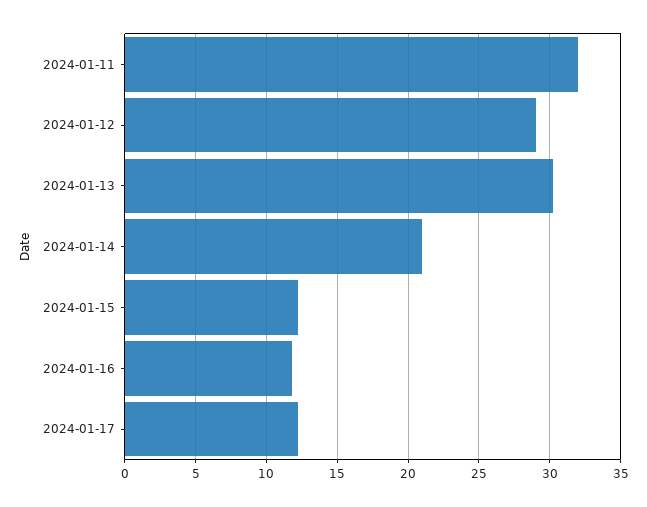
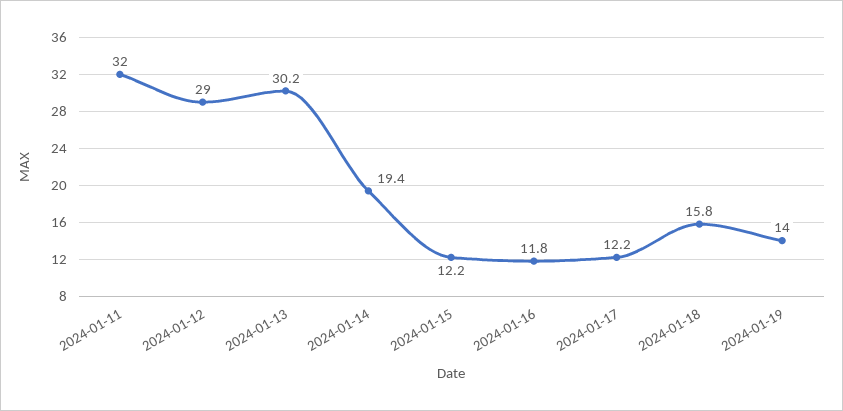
2024-01-14: 21 -> 19.4
2024-01-18: none -> 15.8
2024-01-19: none -> 14

